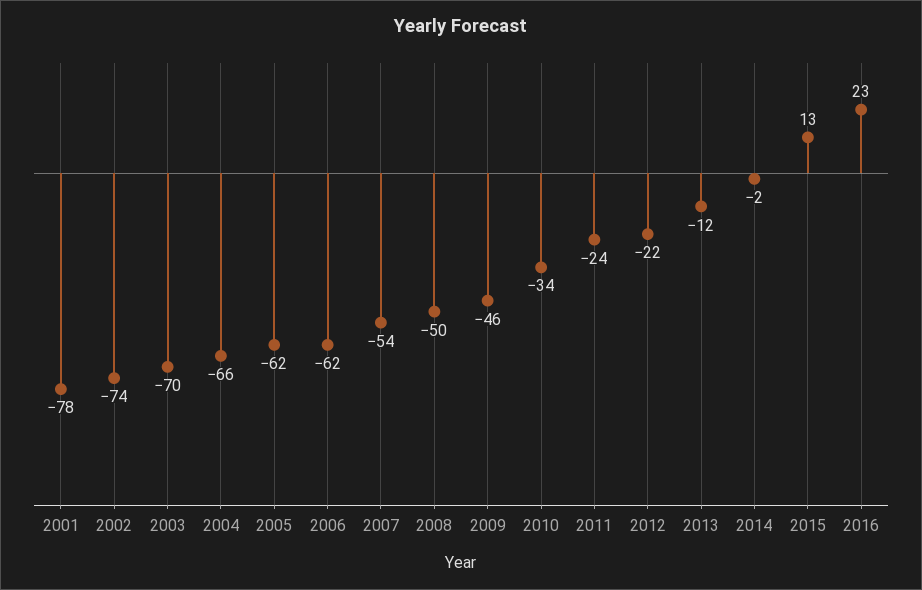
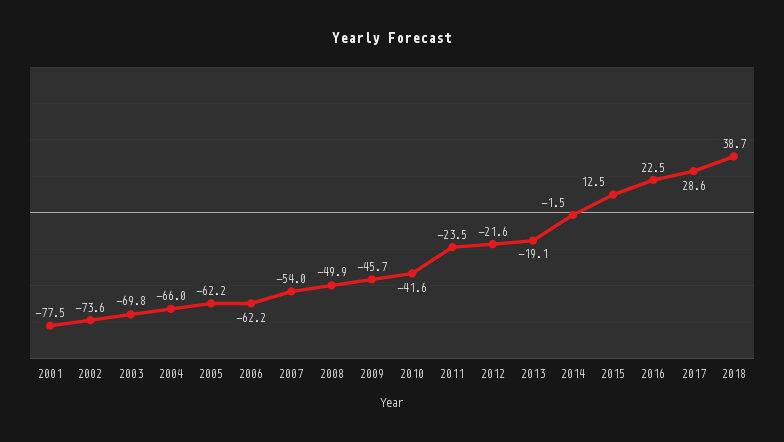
2010: -34 -> -41.6
2013: -12 -> -19.1
2017: none -> 28.6
2018: none -> 38.7

